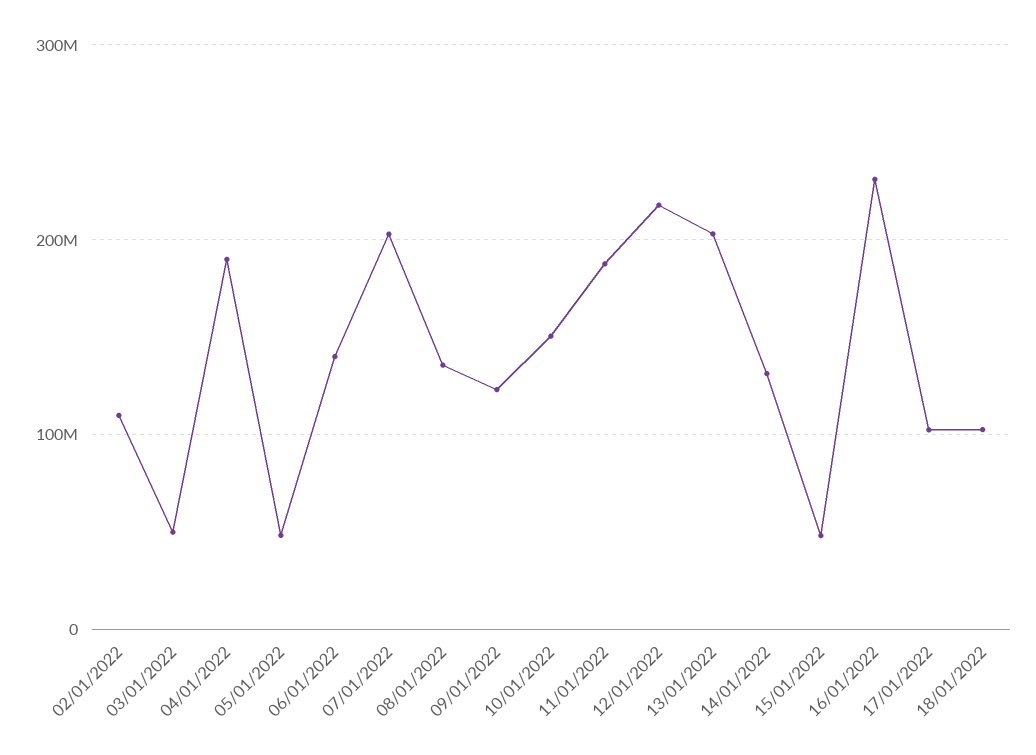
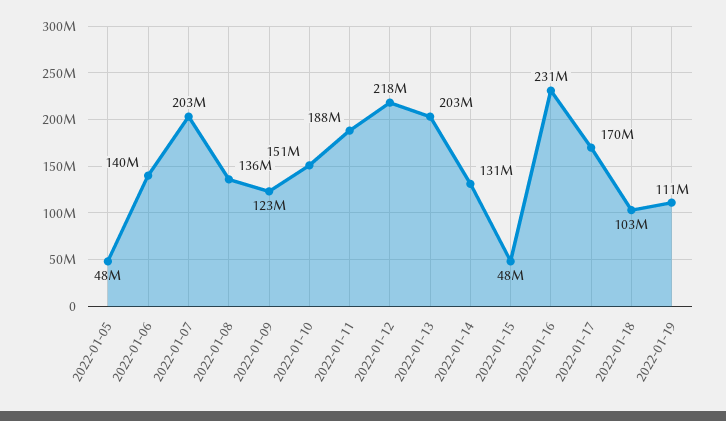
02/01/2022: 110000000 -> none
03/01/2022: 50000000 -> none
04/01/2022: 190000000 -> none
17/01/2022: 100000000 -> 170000000
2022-01-19: none -> 111000000

